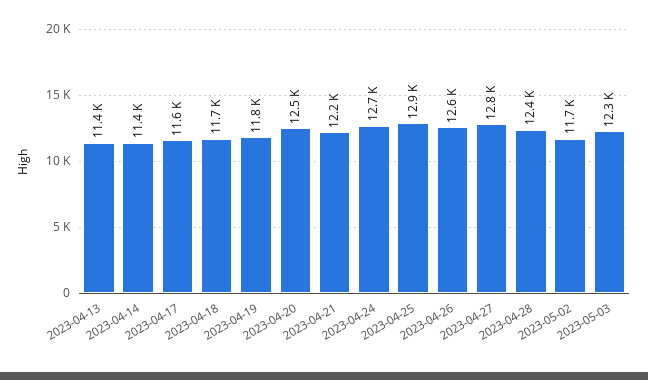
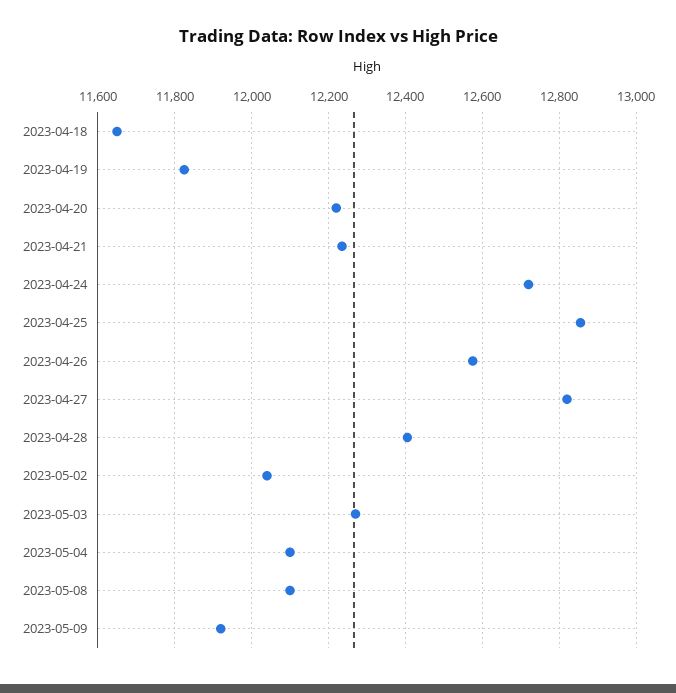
2023-04-13: 11400 -> none
2023-04-14: 11400 -> none
2023-04-17: 11600 -> none
2023-04-20: 12500 -> 12220
2023-05-02: 11700 -> 12040
2023-05-04: none -> 12100
2023-05-08: none -> 12100
2023-05-09: none -> 11920

